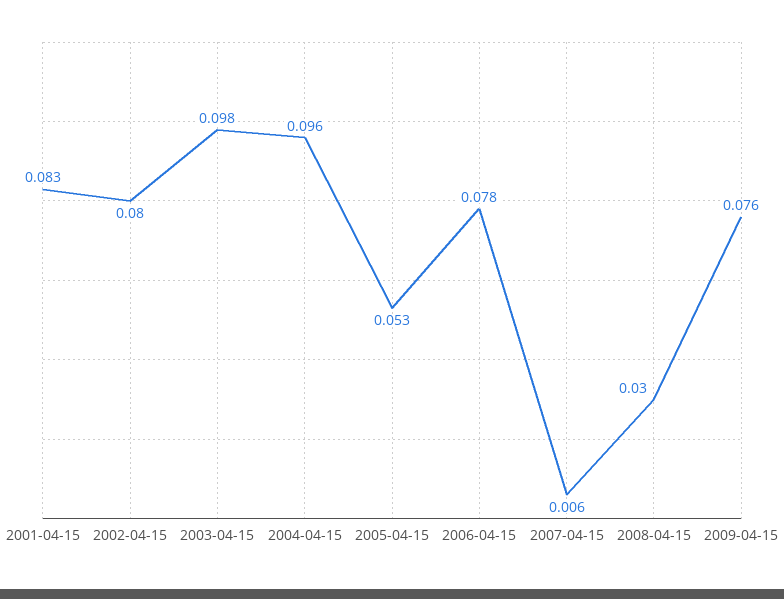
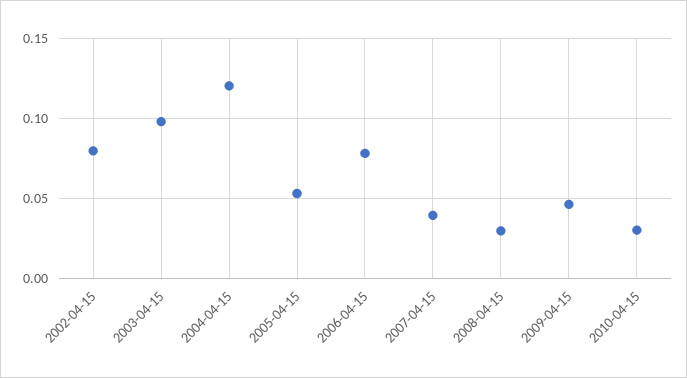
2001-04-15: 0.083 -> none
2004-04-15: 0.096 -> 0.12
2007-04-15: 0.006 -> 0.04
2009-04-15: 0.076 -> 0.045
2010-04-15: none -> 0.03

